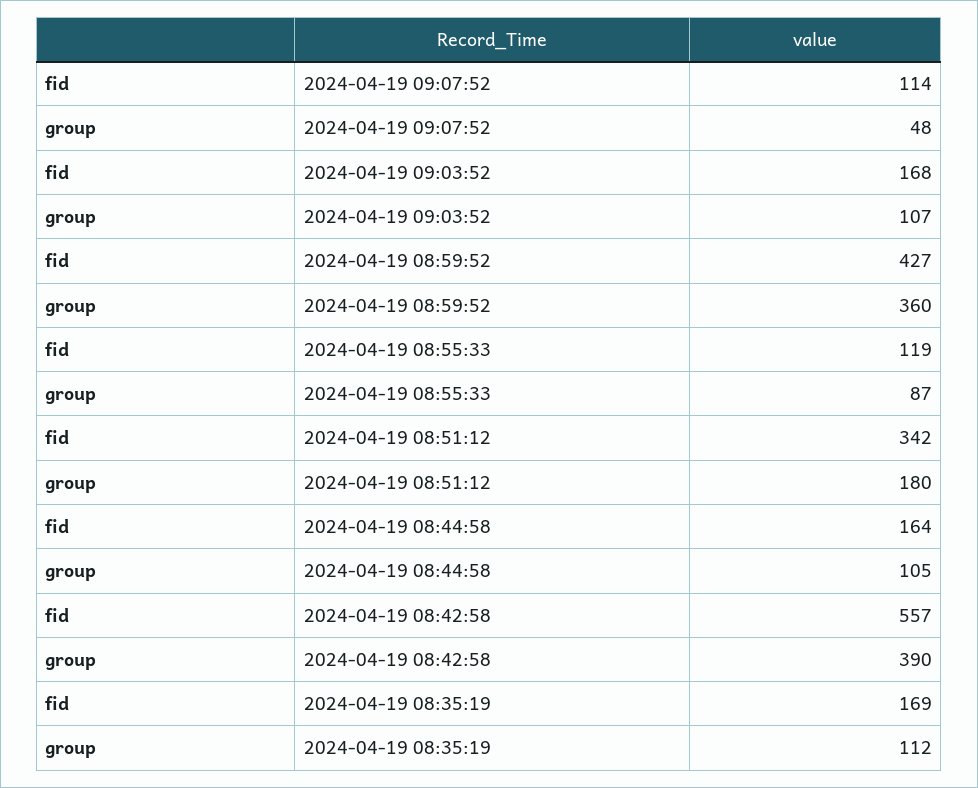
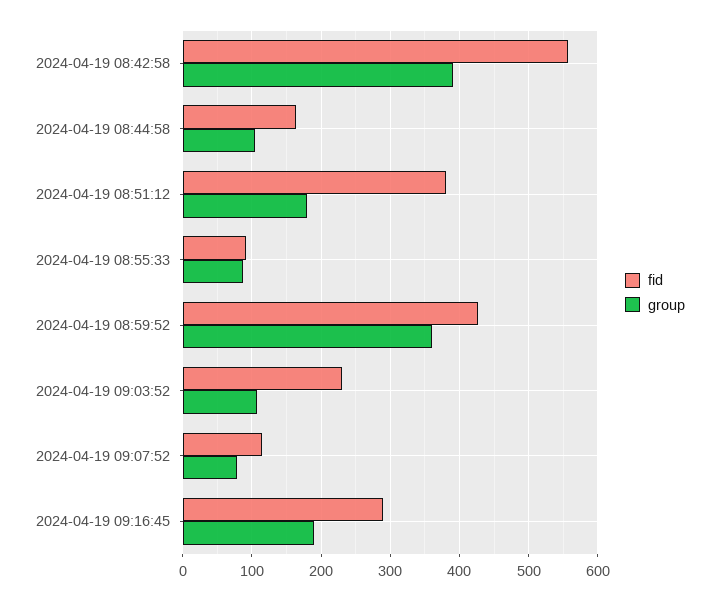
group, 2024-04-19 09:07:52: 48 -> 80
fid, 2024-04-19 09:03:52: 168 -> 230
fid, 2024-04-19 08:55:33: 119 -> 90
fid, 2024-04-19 08:51:12: 342 -> 380
fid, 2024-04-19 08:35:19: 169 -> none
group, 2024-04-19 08:35:19: 112 -> none
fid, 2024-04-19 09:16:45: none -> 290
group, 2024-04-19 09:16:45: none -> 190

